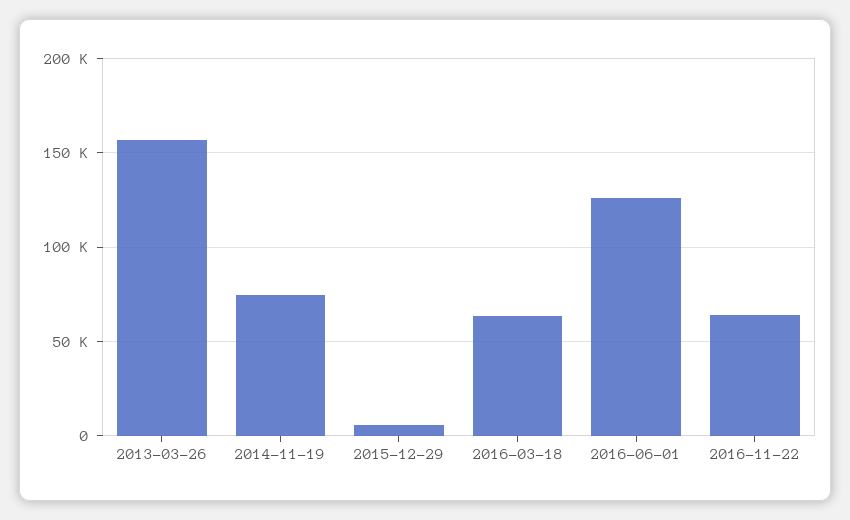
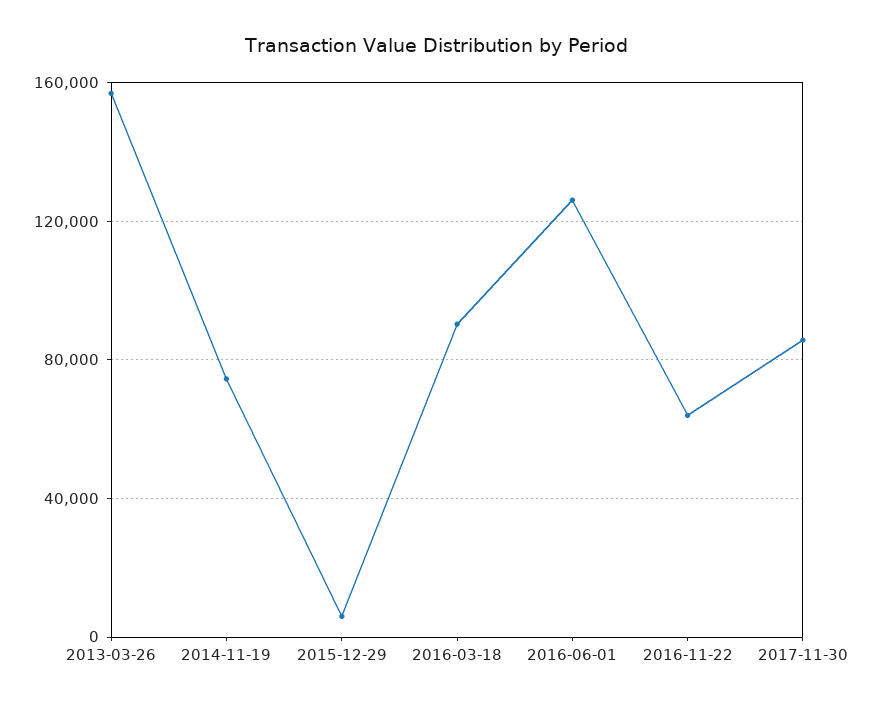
2016-03-18: 65000 -> 90000
2017-11-30: none -> 85000

